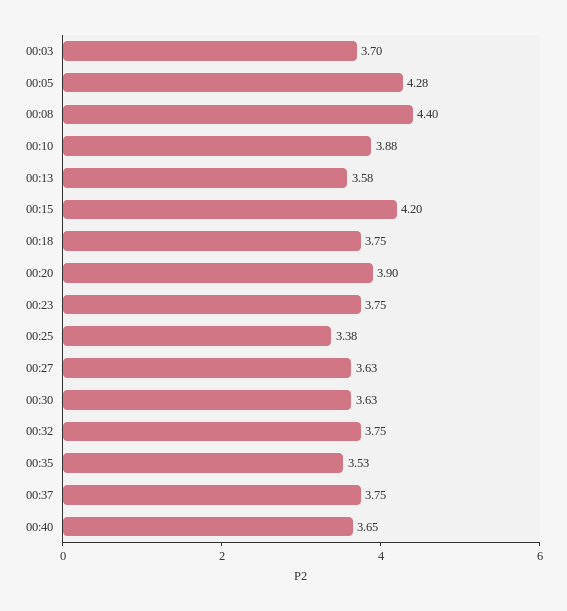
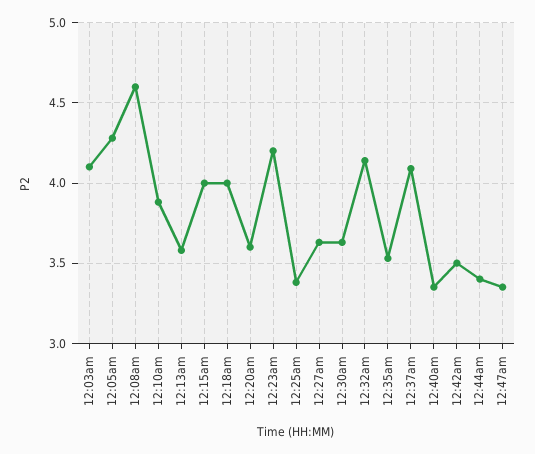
00:03: 3.7 -> 4.1
00:08: 4.4 -> 4.6
00:15: 4.2 -> 4
00:18: 3.75 -> 4
00:20: 3.9 -> 3.6
00:23: 3.75 -> 4.2
00:32: 3.75 -> 4.15
00:37: 3.75 -> 4.1
00:40: 3.65 -> 3.35
12:42am: none -> 3.5
12:44am: none -> 3.4
12:47am: none -> 3.35

